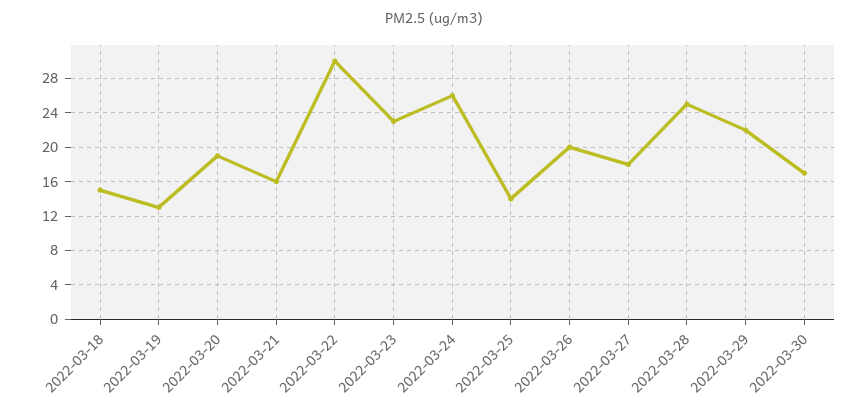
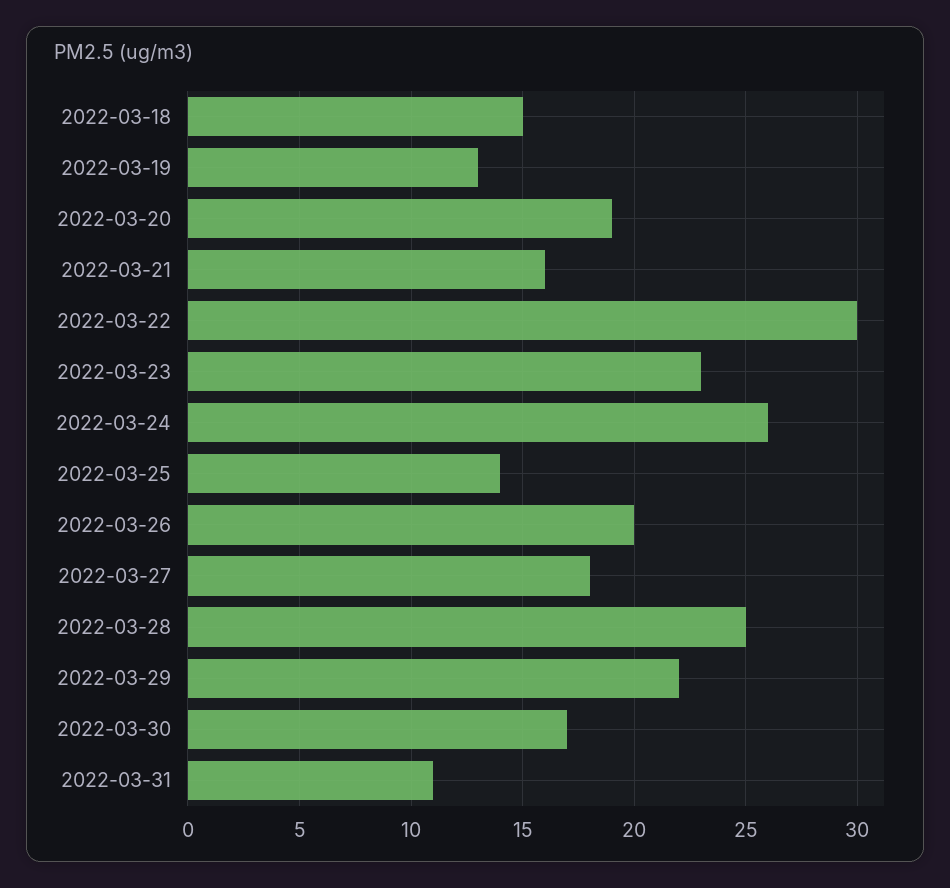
2022-03-31: none -> 11

